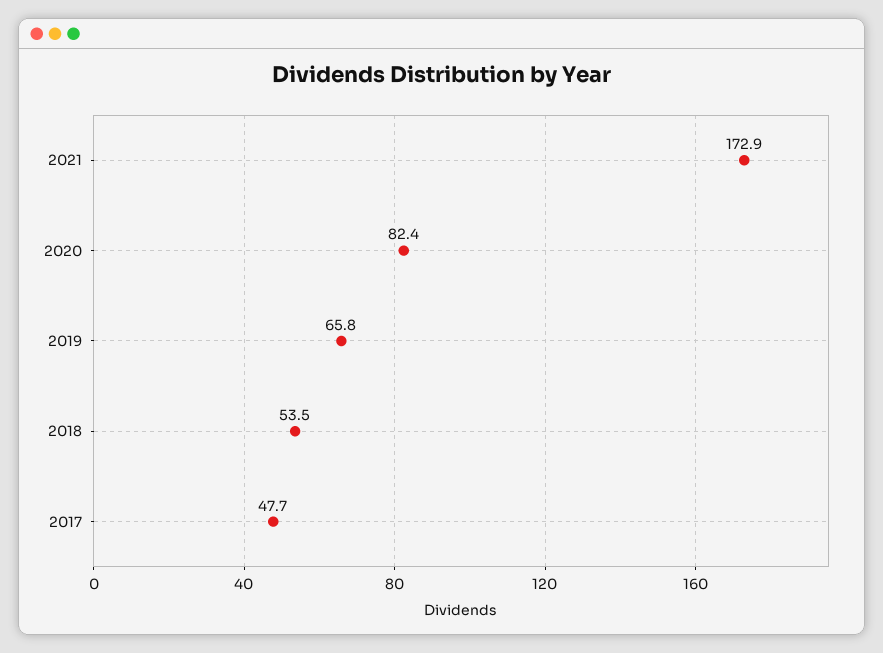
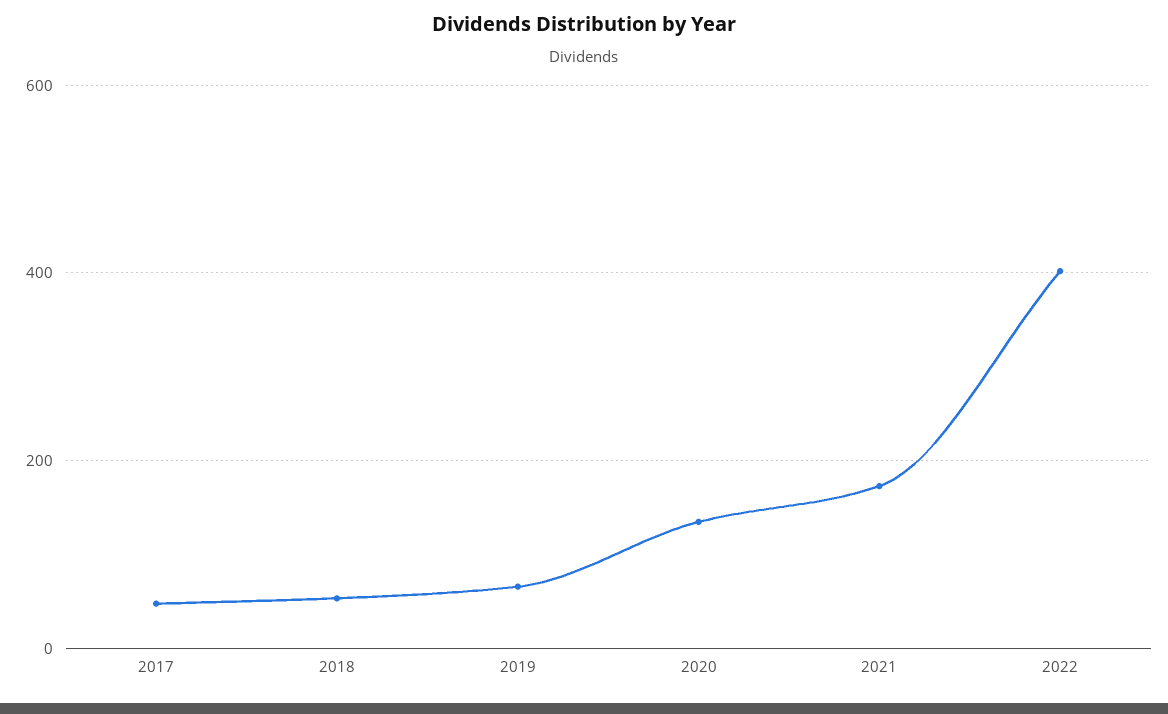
2020: 82.4 -> 140
2022: none -> 400

